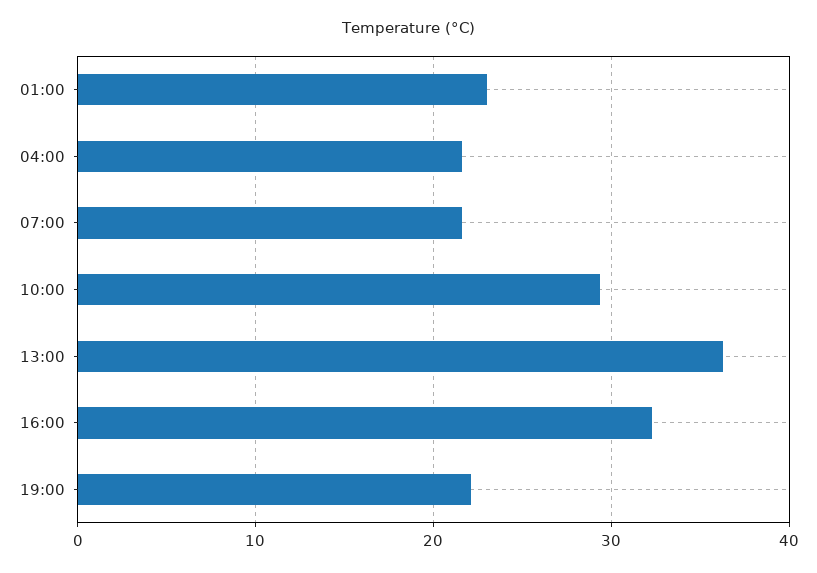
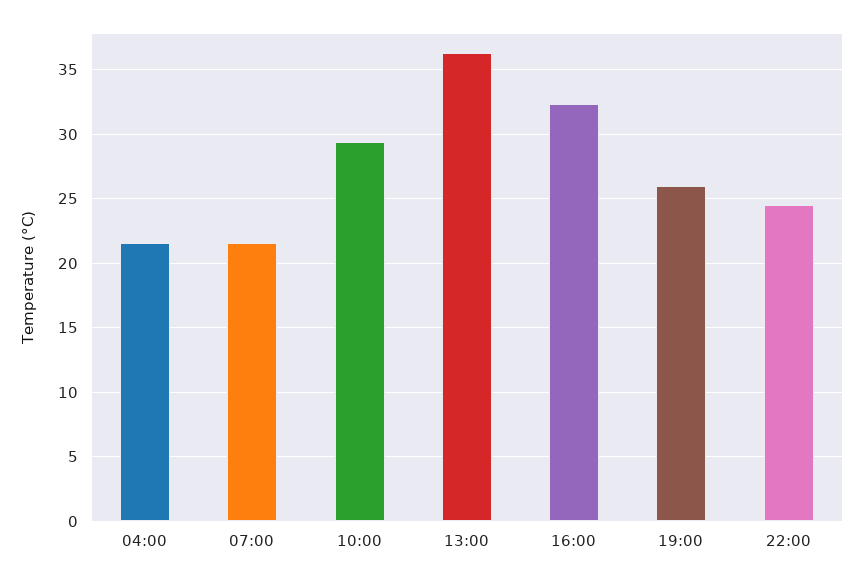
01:00: 23 -> none
19:00: 22 -> 26
22:00: none -> 24.5

